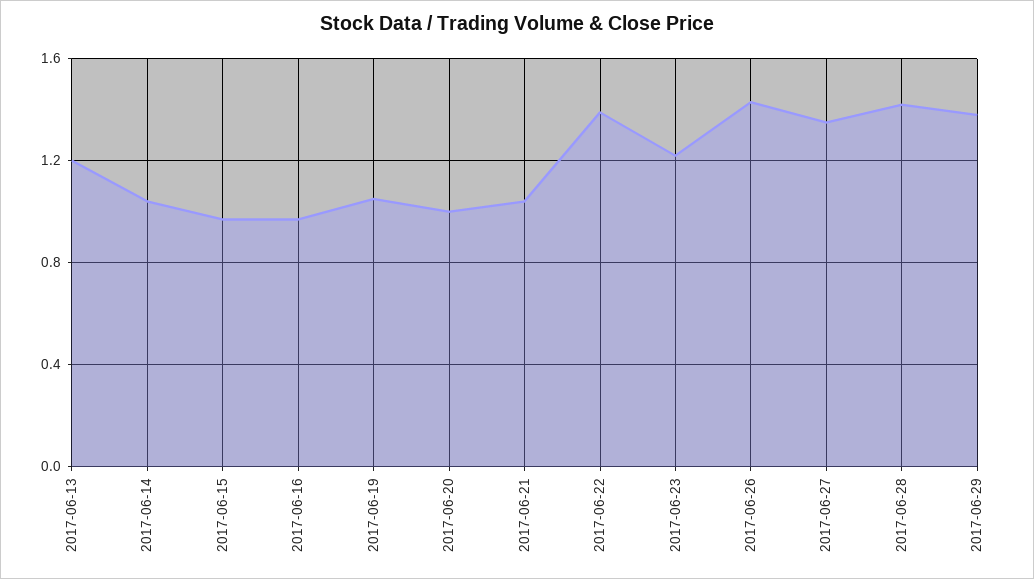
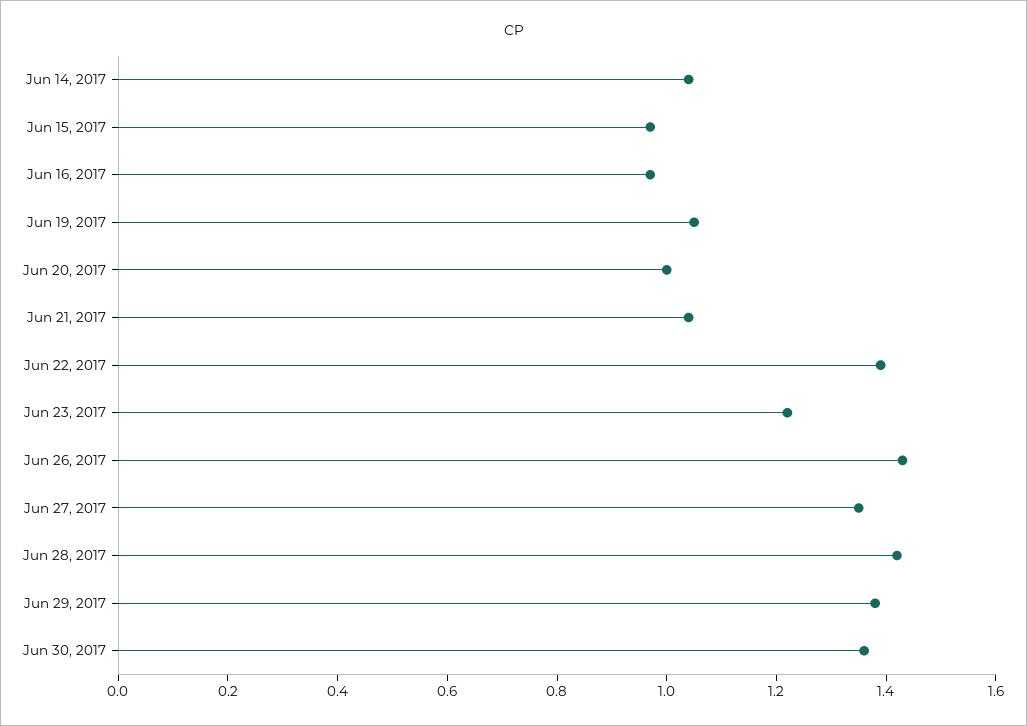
2017-06-13: 1.2 -> none
Jun 30, 2017: none -> 1.35

